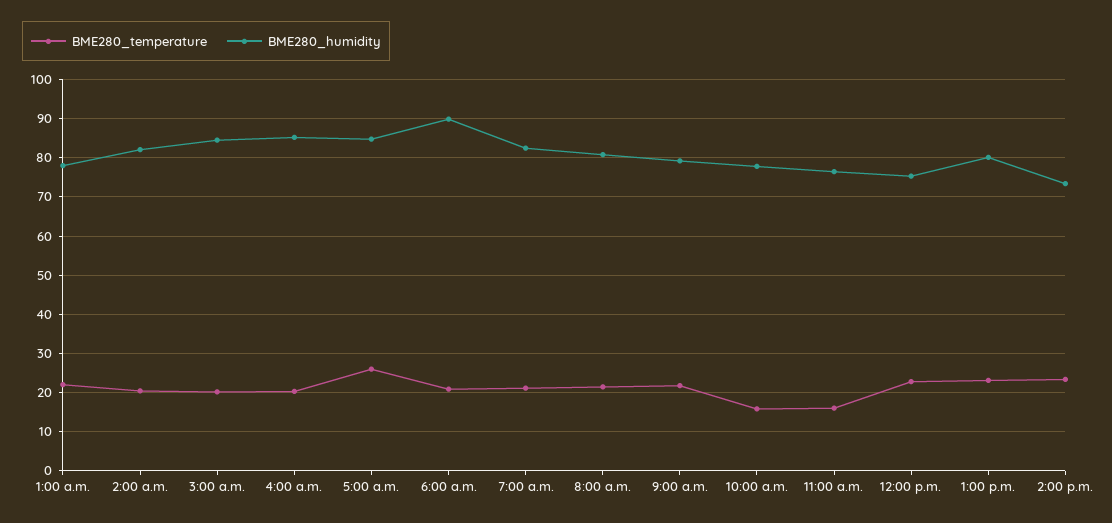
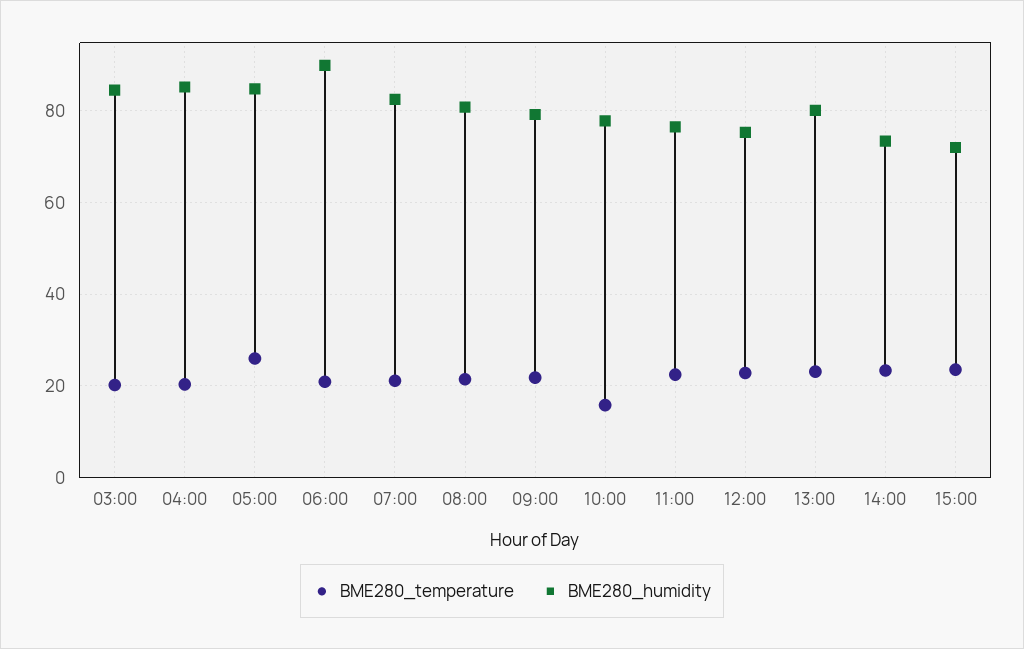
BME280_temperature, 1:00 a.m.: 22 -> none
BME280_humidity, 1:00 a.m.: 78 -> none
BME280_temperature, 2:00 a.m.: 20 -> none
BME280_humidity, 2:00 a.m.: 82 -> none
BME280_temperature, 11:00 a.m.: 16 -> 22
BME280_temperature, 15:00: none -> 24
BME280_humidity, 15:00: none -> 72

